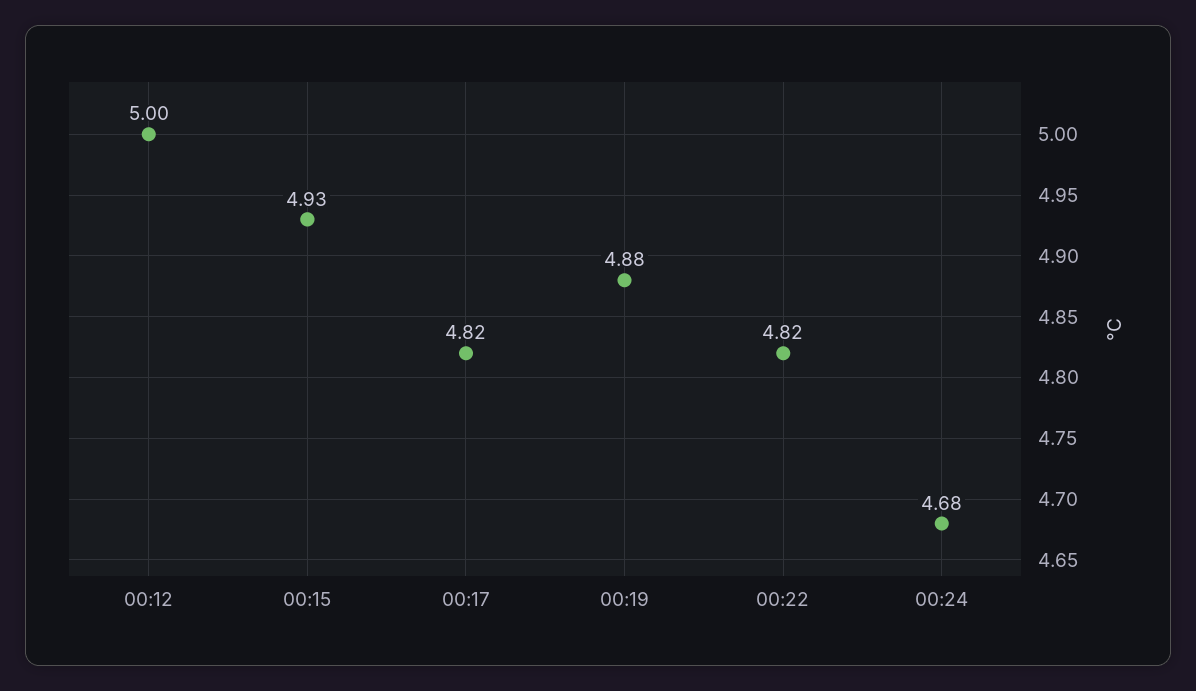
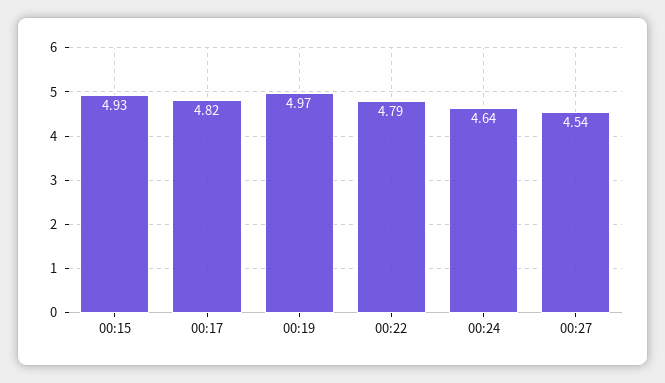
00:12: 5 -> none
00:19: 4.88 -> 4.97
00:22: 4.82 -> 4.79
00:24: 4.68 -> 4.64
00:27: none -> 4.54

